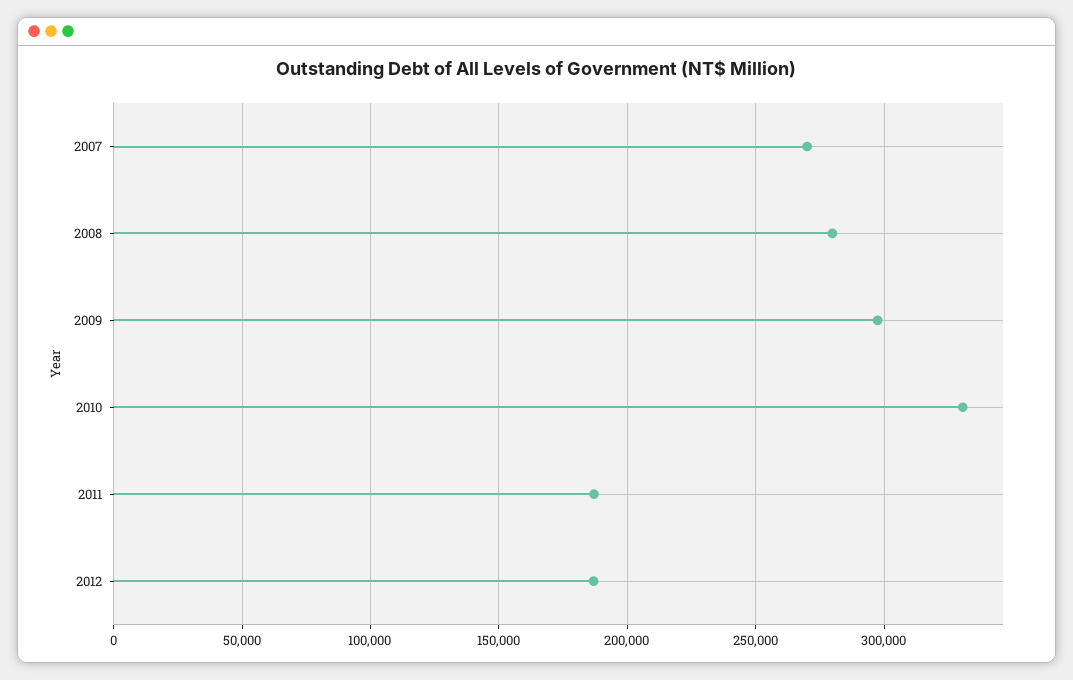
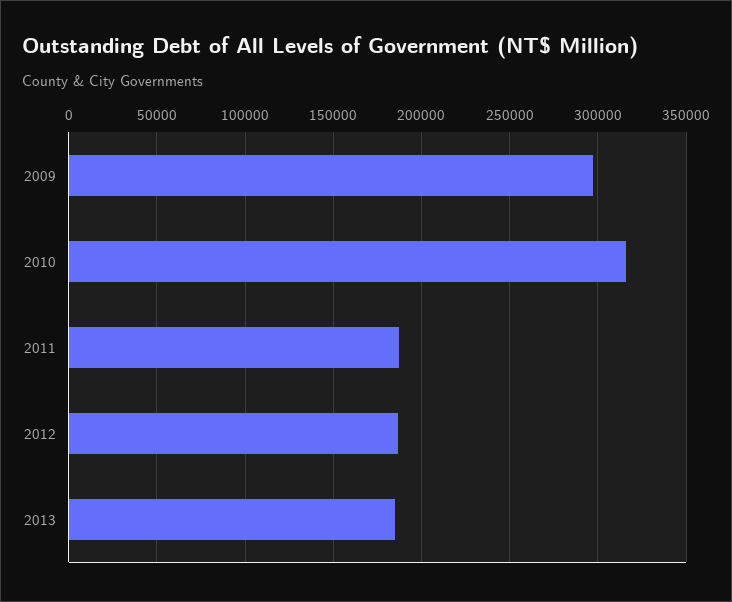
2007: 270000 -> none
2008: 280000 -> none
2010: 330000 -> 315000
2013: none -> 185000

